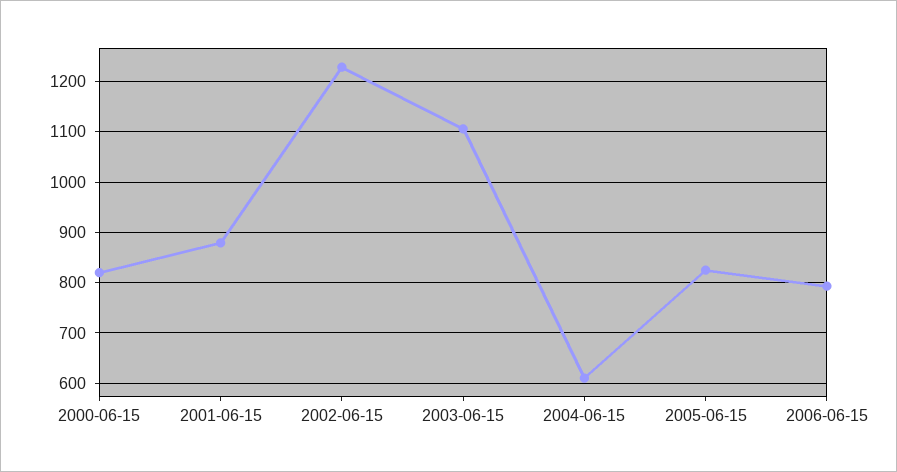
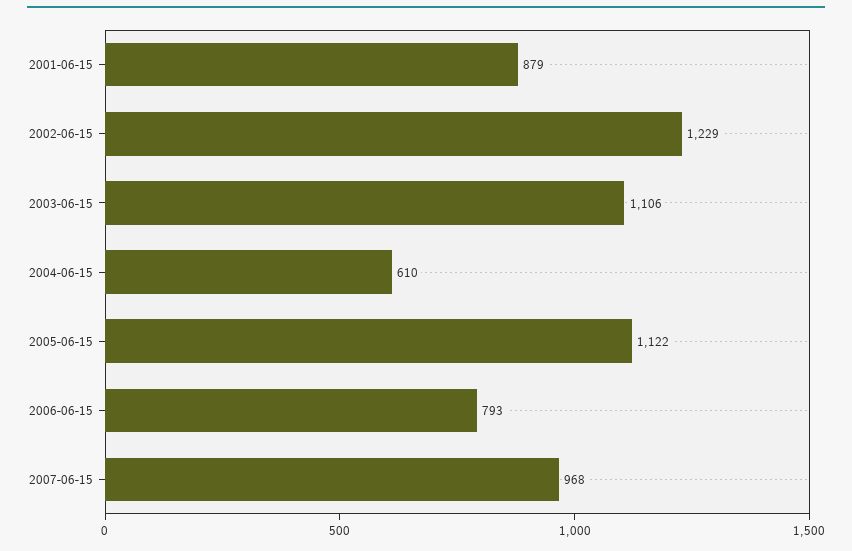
2000-06-15: 820 -> none
2005-06-15: 820 -> 1122
2007-06-15: none -> 968

